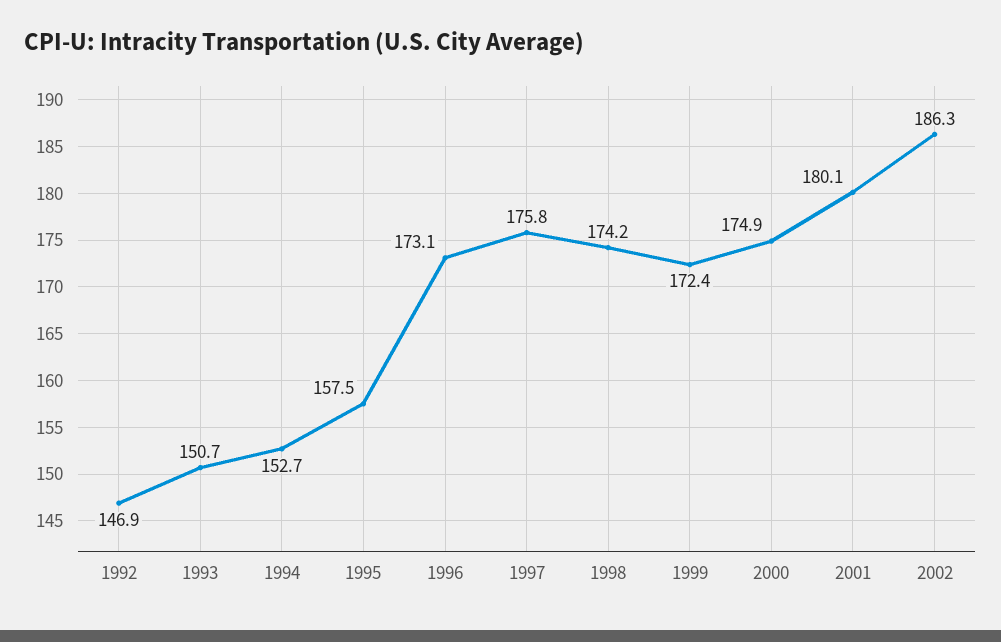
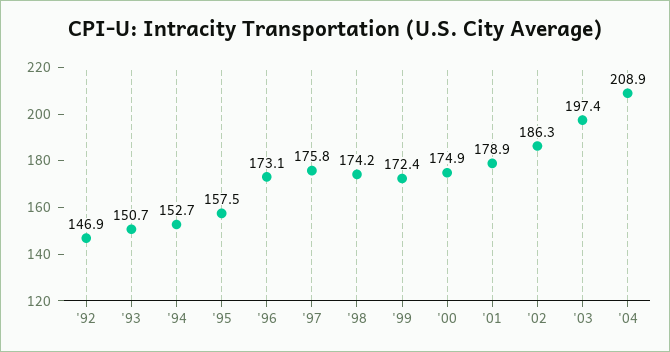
2001: 180.1 -> 178.9
'03: none -> 197.4
'04: none -> 208.9

